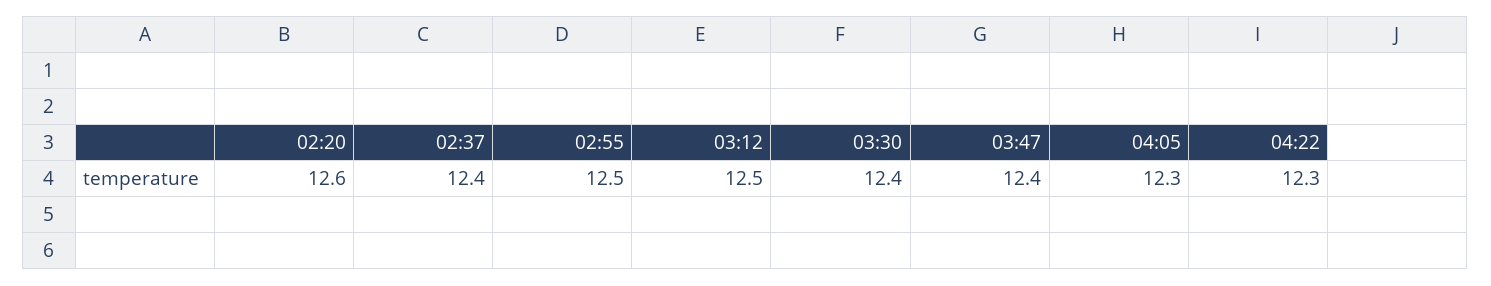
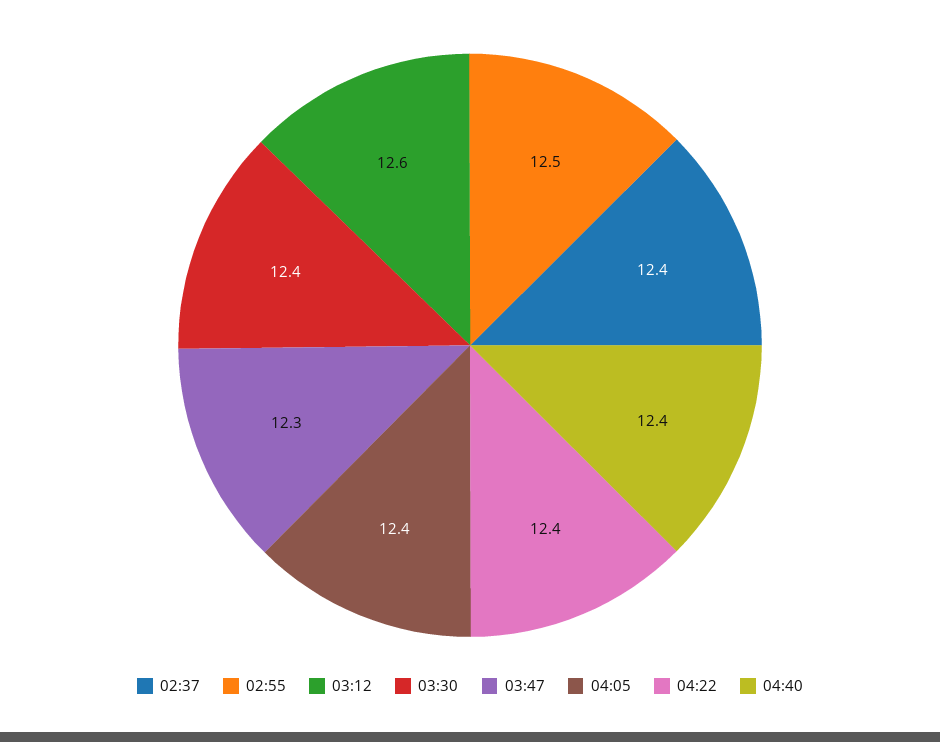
02:20: 12.6 -> none
03:12: 12.5 -> 12.6
03:47: 12.4 -> 12.3
04:05: 12.3 -> 12.4
04:22: 12.3 -> 12.4
04:40: none -> 12.4

